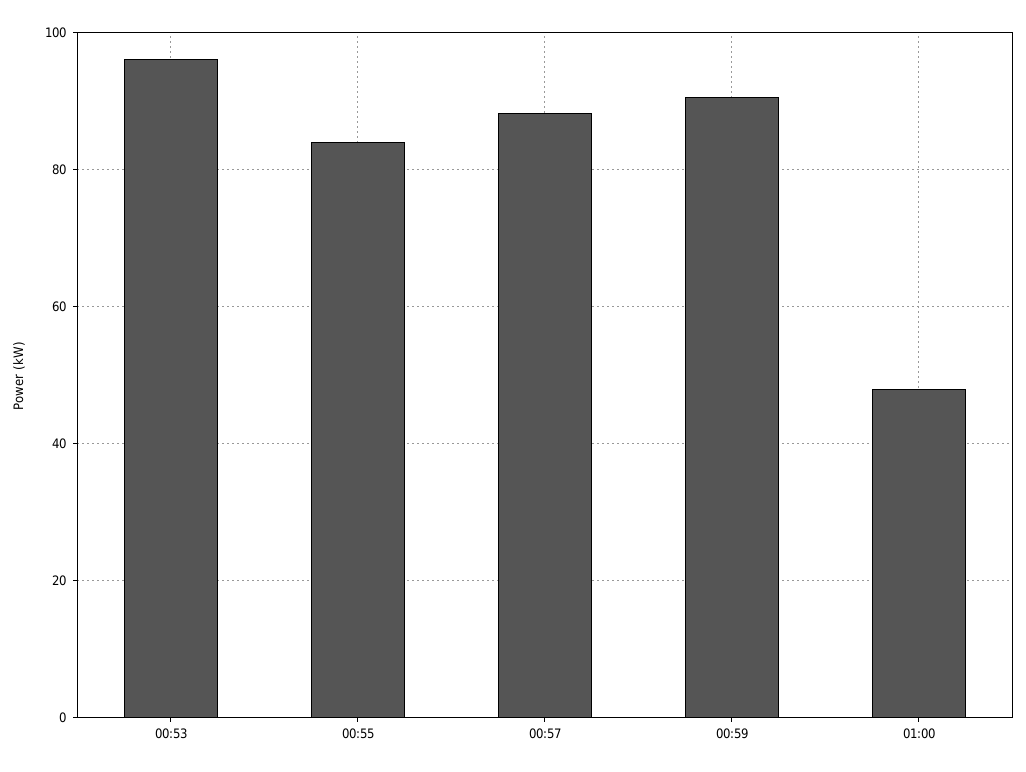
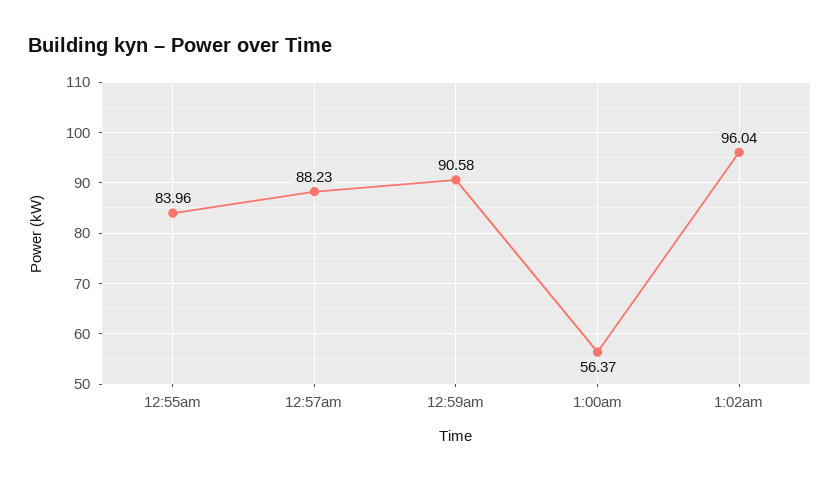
00:53: 96 -> none
01:00: 48 -> 56.37
1:02am: none -> 96.04

